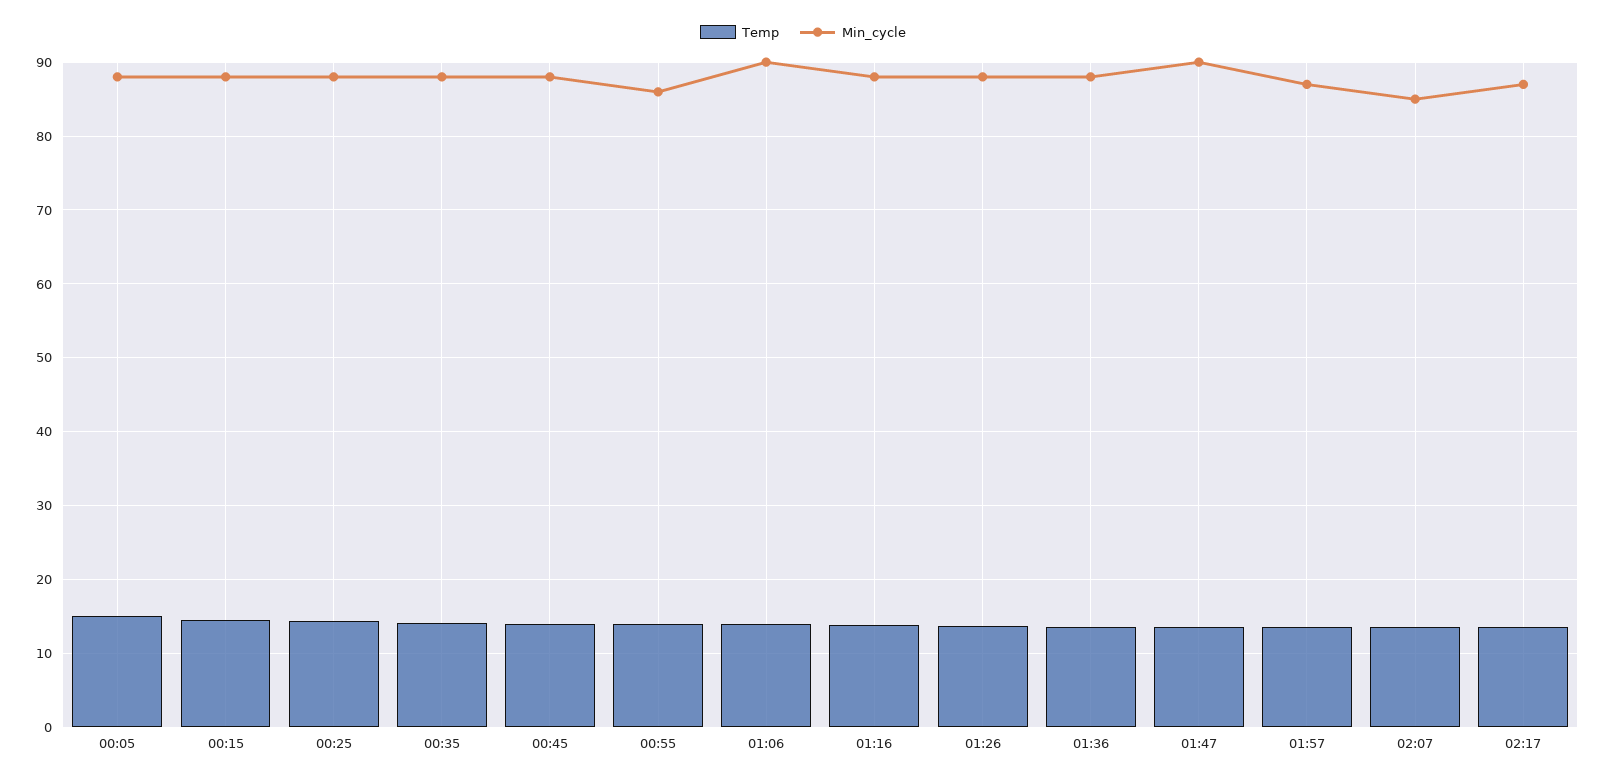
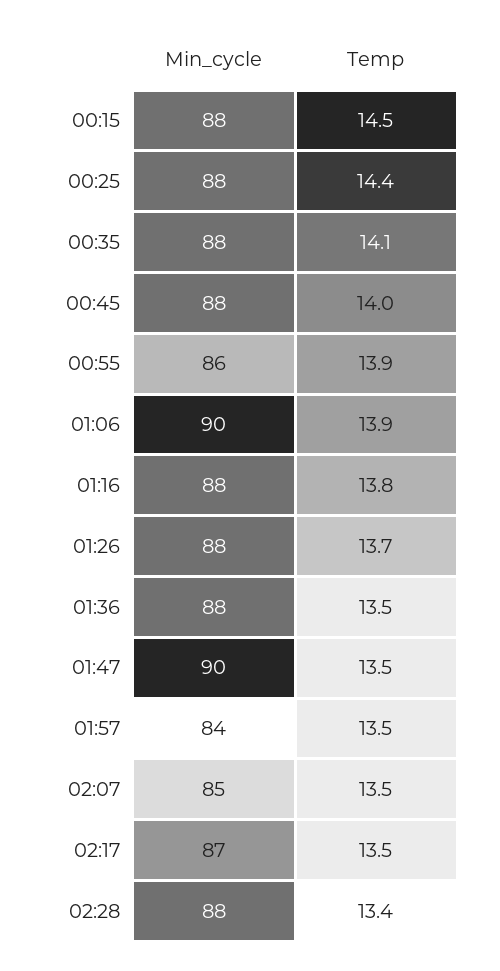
Temp, 00:05: 15 -> none
Min_cycle, 00:05: 88 -> none
Min_cycle, 01:57: 87 -> 84
Min_cycle, 02:28: none -> 88
Temp, 02:28: none -> 13.4

